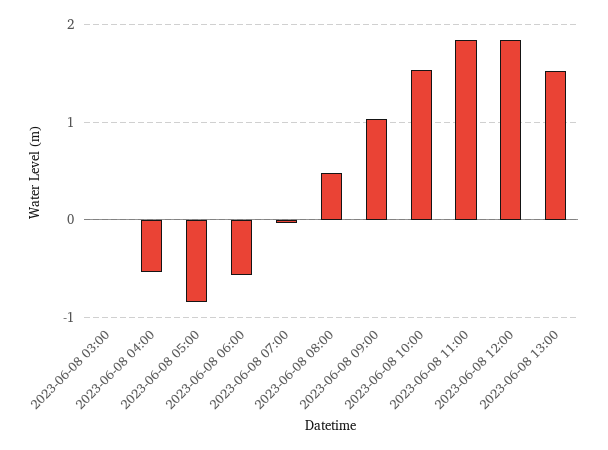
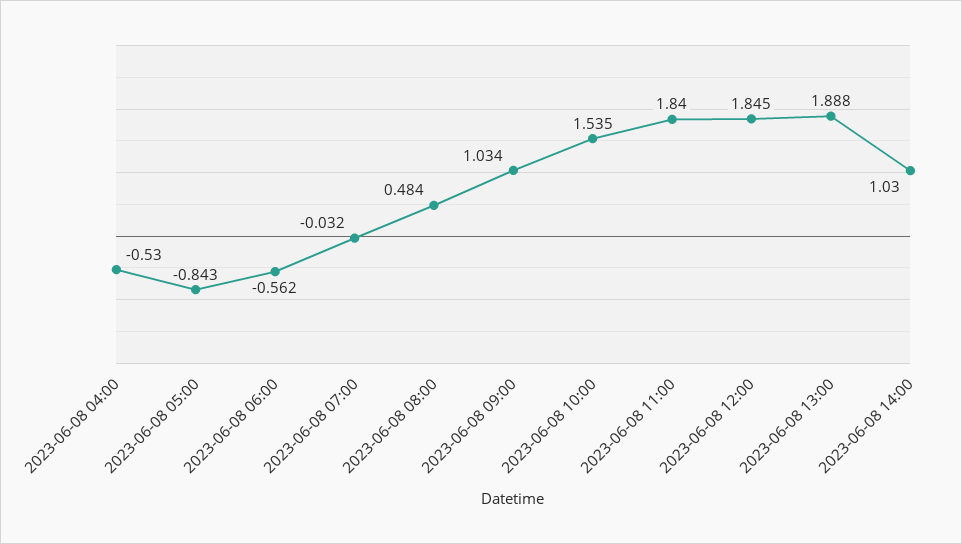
2023-06-08 03:00: 0 -> none
2023-06-08 13:00: 1.5 -> 1.888
2023-06-08 14:00: none -> 1.03

